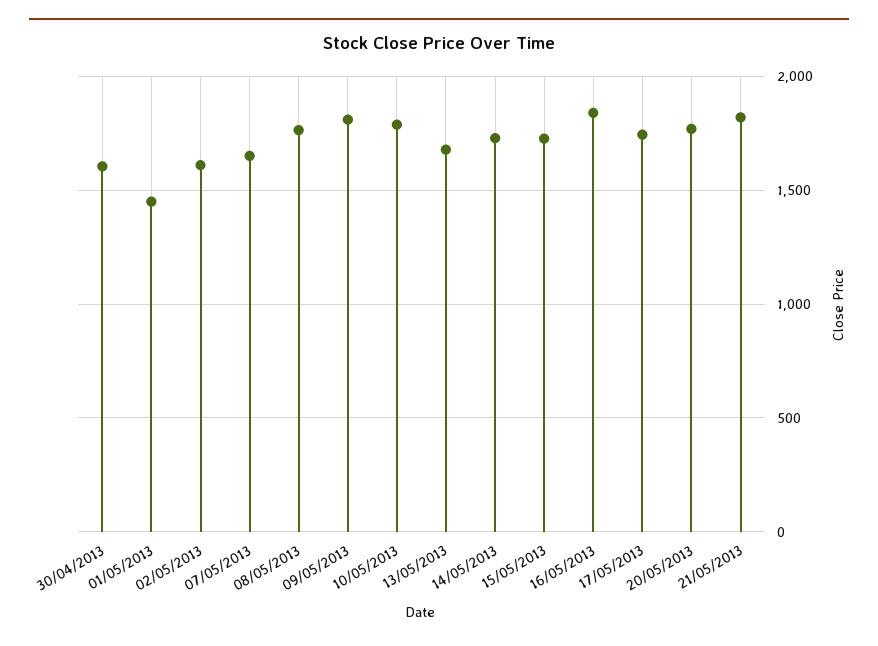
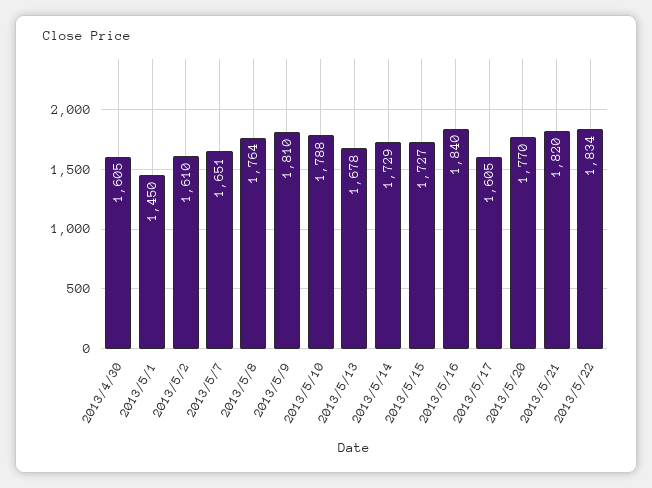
17/05/2013: 1750 -> 1605
2013/5/22: none -> 1834

